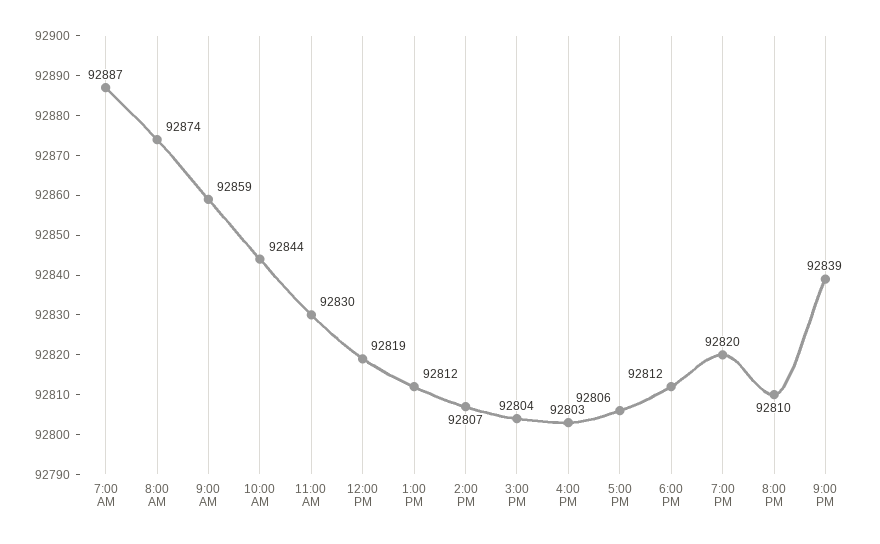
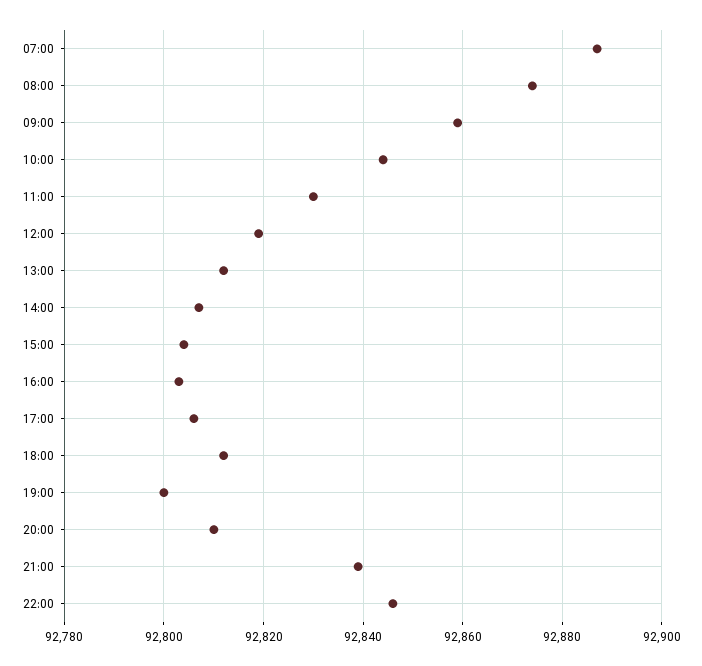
7:00 PM: 92820 -> 92800
22:00: none -> 92845

